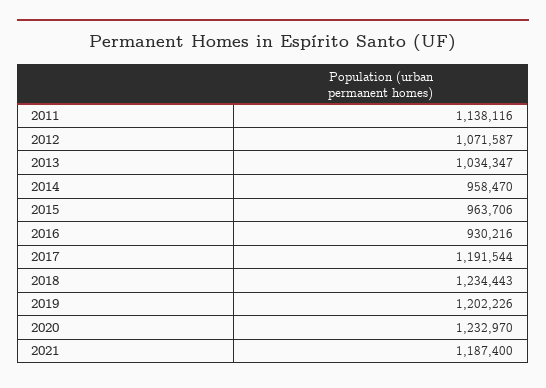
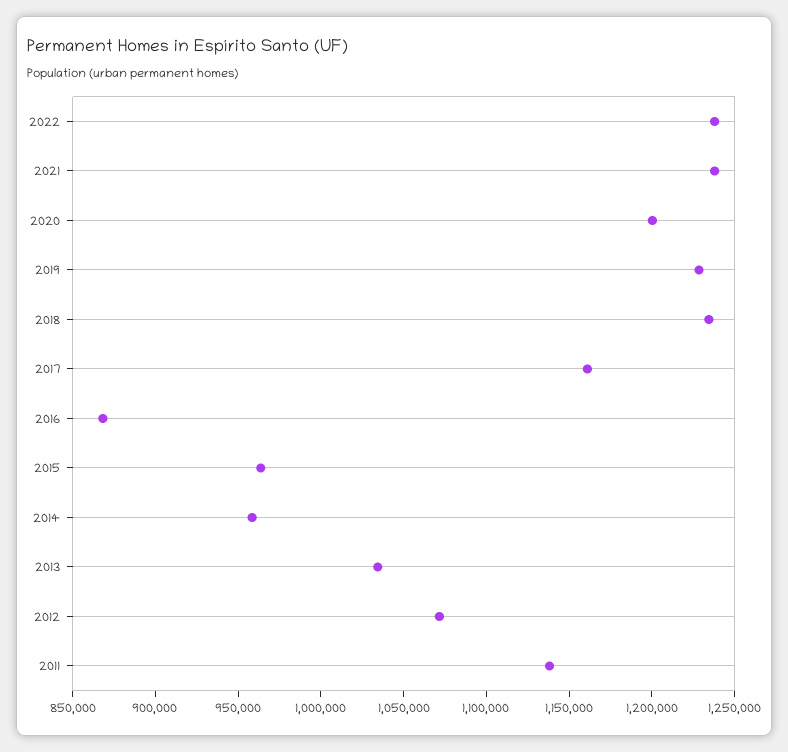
2016: 930216 -> 870000
2017: 1191544 -> 1160000
2019: 1202226 -> 1230000
2020: 1232970 -> 1200000
2021: 1187400 -> 1240000
2022: none -> 1240000

